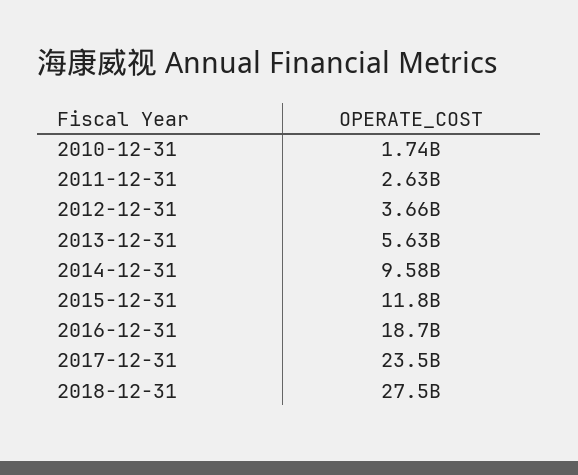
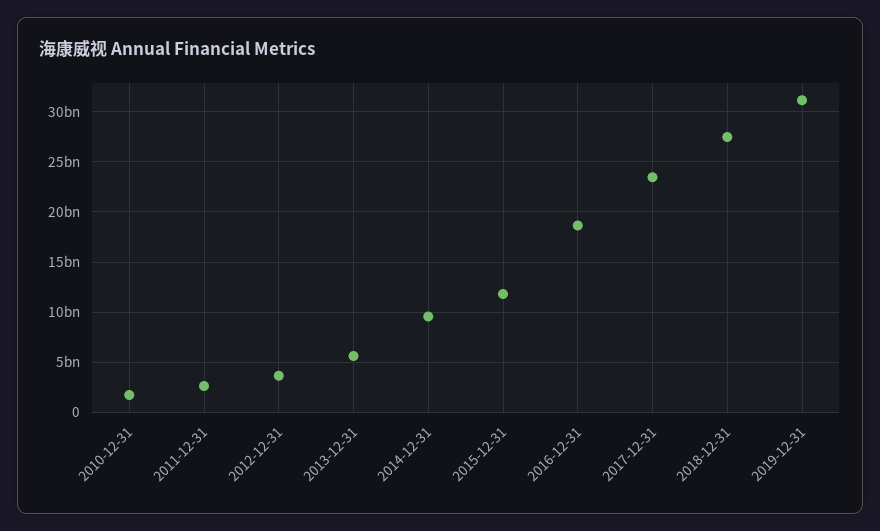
2019-12-31: none -> 31000000000

